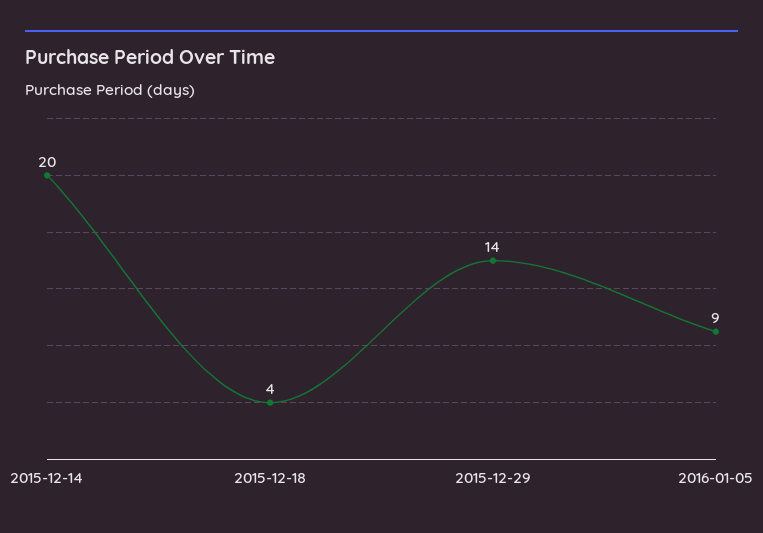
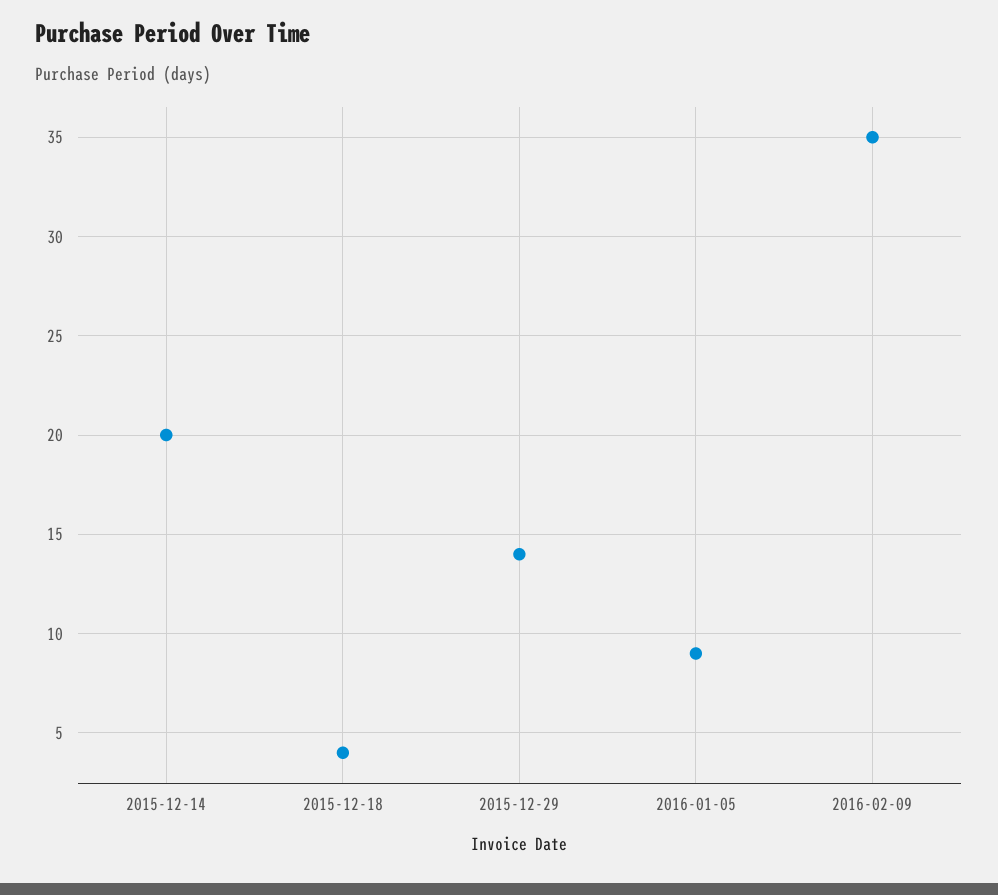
2016-02-09: none -> 35

